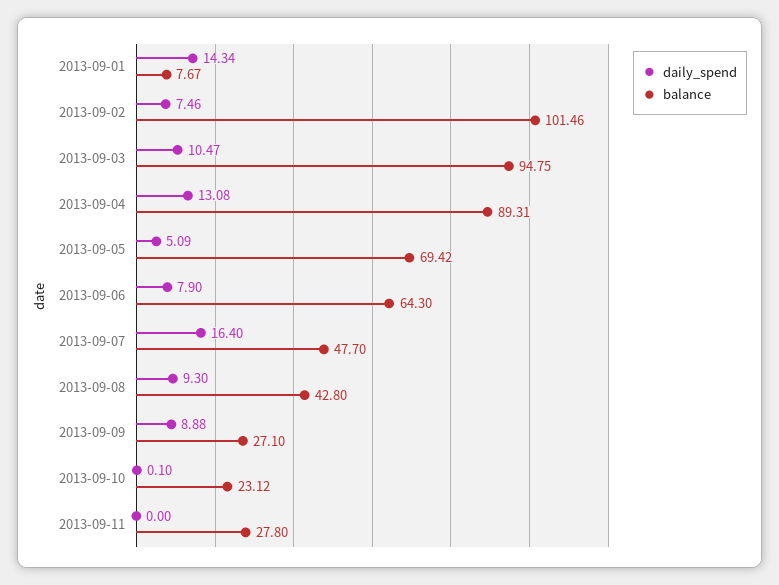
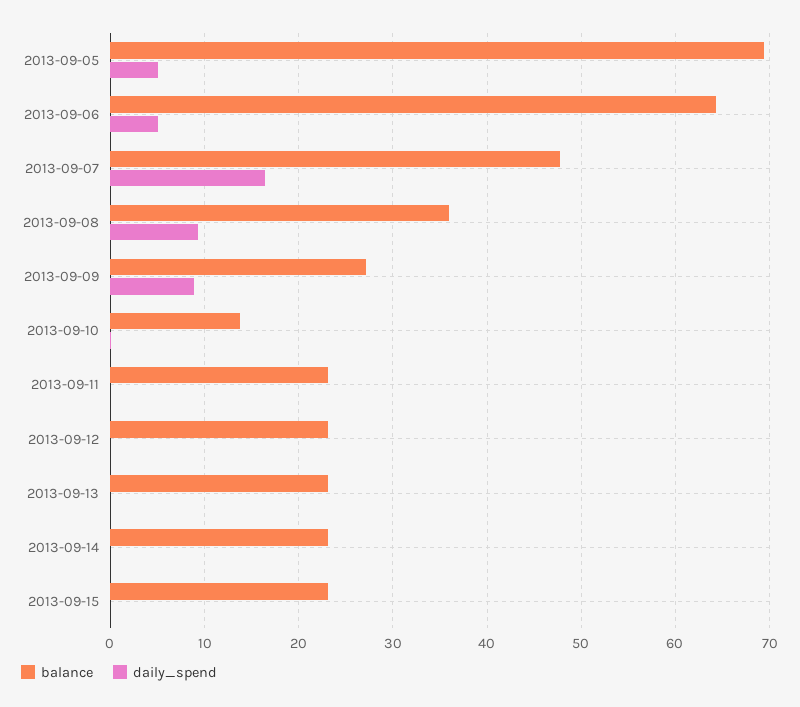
daily_spend, 2013-09-01: 14.34 -> none
balance, 2013-09-01: 7.67 -> none
daily_spend, 2013-09-02: 7.46 -> none
balance, 2013-09-02: 101.46 -> none
daily_spend, 2013-09-03: 10.47 -> none
balance, 2013-09-03: 94.75 -> none
daily_spend, 2013-09-04: 13.08 -> none
balance, 2013-09-04: 89.31 -> none
daily_spend, 2013-09-06: 7.9 -> 5
balance, 2013-09-08: 42.8 -> 36
balance, 2013-09-10: 23.12 -> 14
balance, 2013-09-11: 27.8 -> 23
balance, 2013-09-12: none -> 23
daily_spend, 2013-09-12: none -> 0
balance, 2013-09-13: none -> 23
daily_spend, 2013-09-13: none -> 0
balance, 2013-09-14: none -> 23
daily_spend, 2013-09-14: none -> 0
balance, 2013-09-15: none -> 23
daily_spend, 2013-09-15: none -> 0

